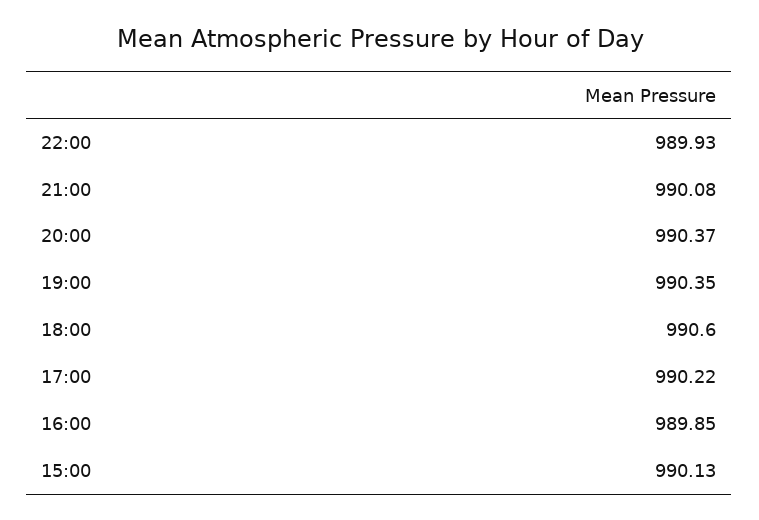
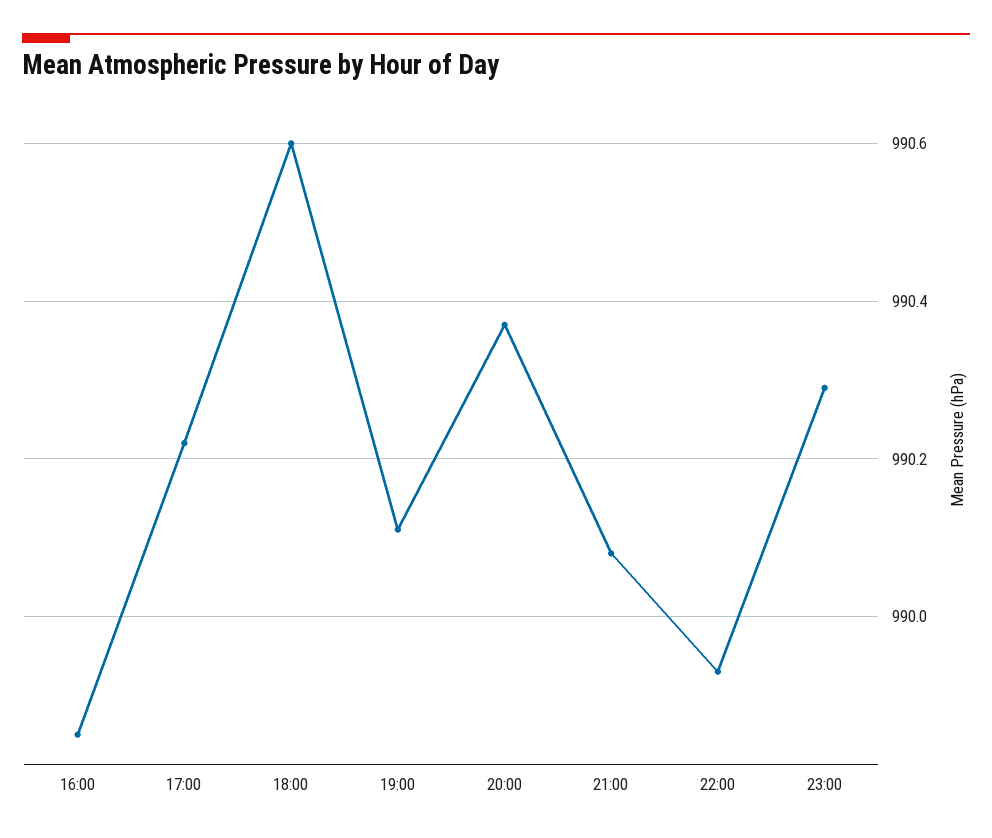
19:00: 990.35 -> 990.1
15:00: 990.13 -> none
23:00: none -> 990.3

